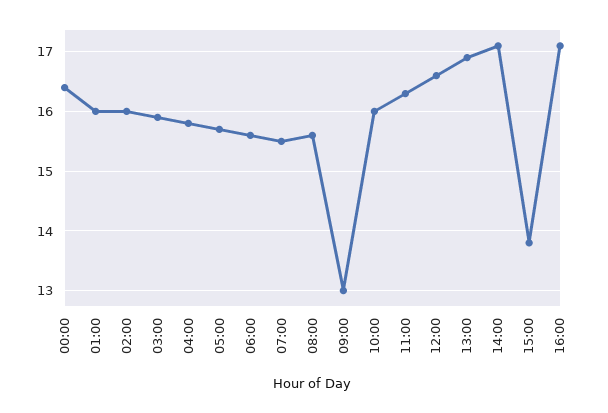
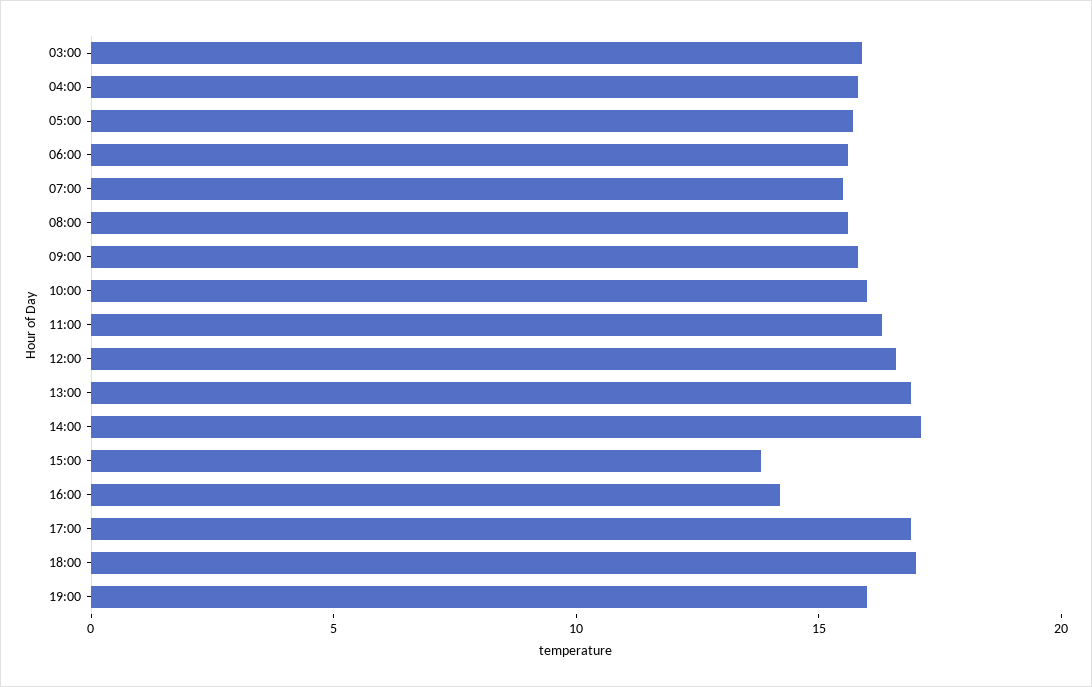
00:00: 16.5 -> none
01:00: 16 -> none
02:00: 16 -> none
09:00: 13 -> 16
16:00: 17 -> 14
17:00: none -> 17
18:00: none -> 17
19:00: none -> 16

